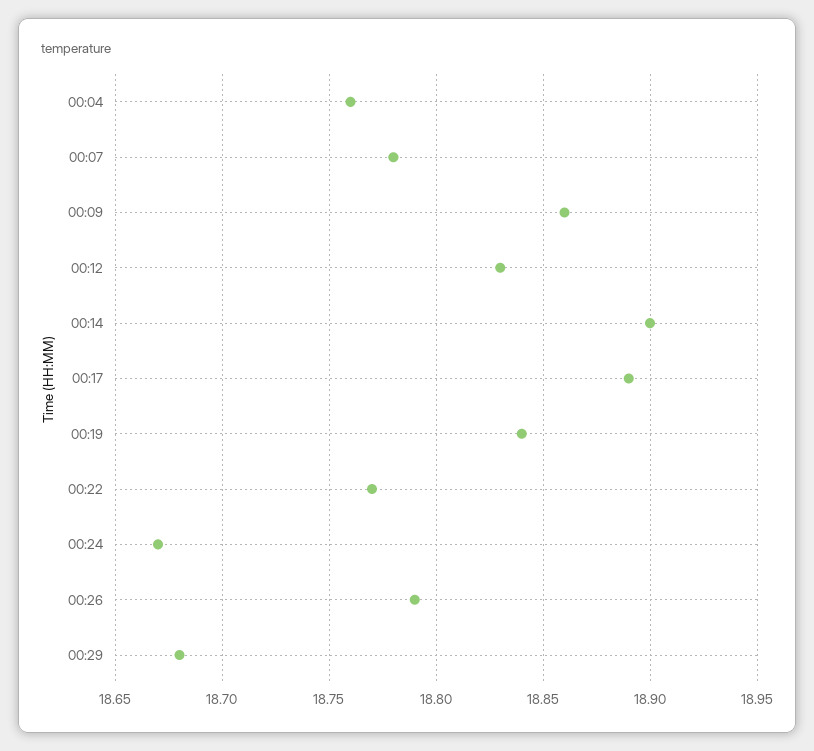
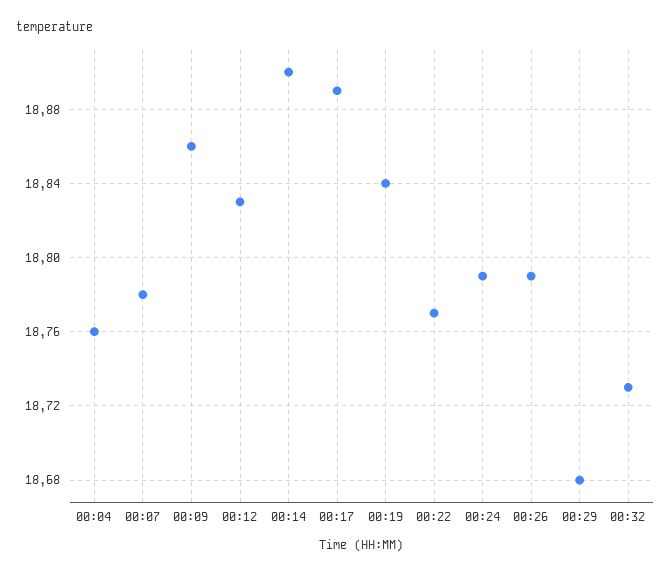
00:24: 18.67 -> 18.79
00:32: none -> 18.73

